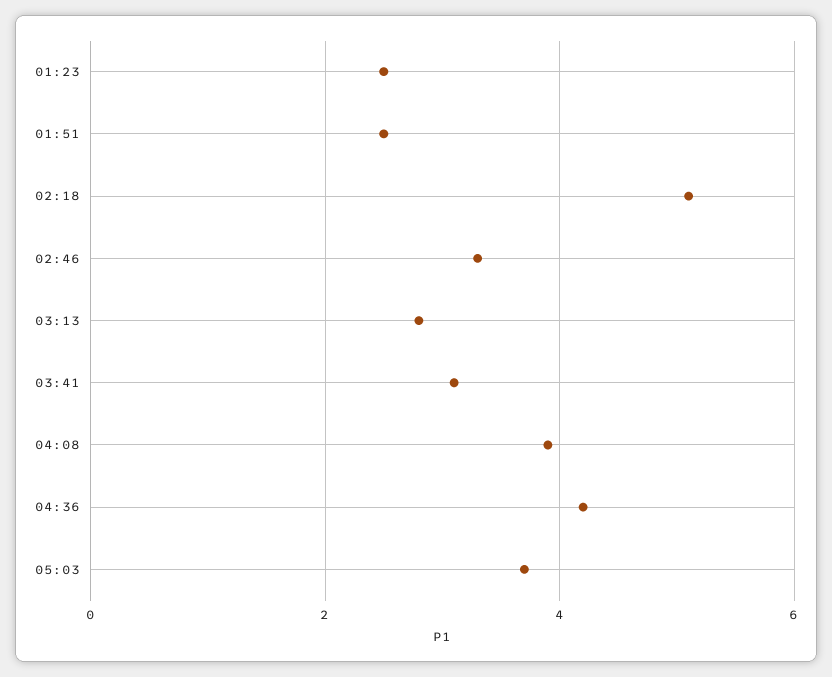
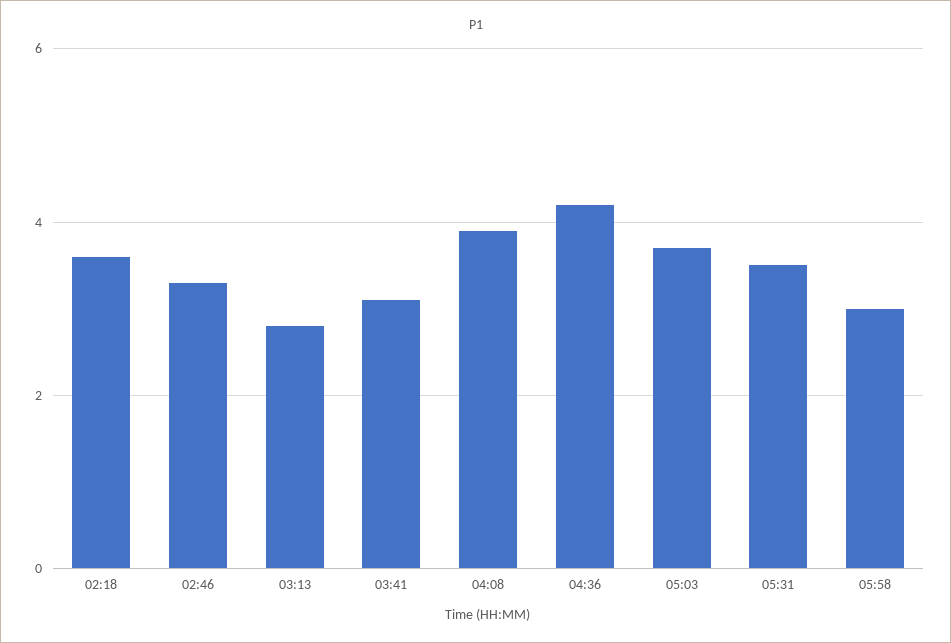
01:23: 2.5 -> none
01:51: 2.5 -> none
02:18: 5 -> 3.5
05:31: none -> 3.5
05:58: none -> 3

